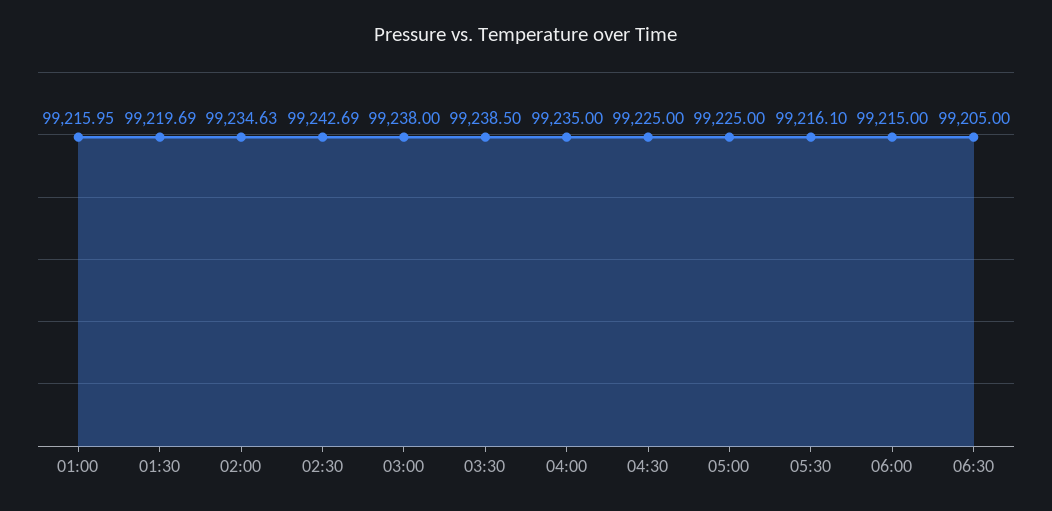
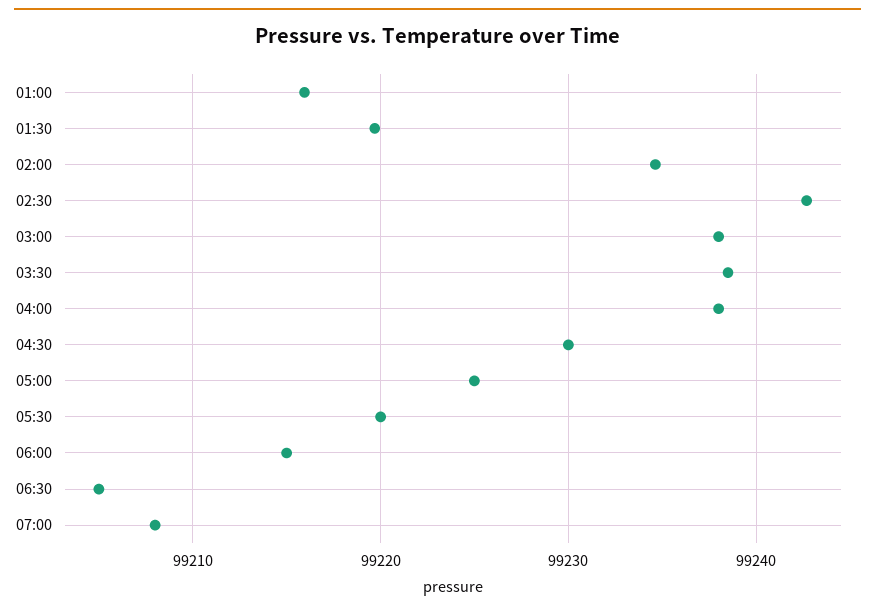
04:00: 99235 -> 99238
04:30: 99225 -> 99230
05:30: 99216.1 -> 99220
07:00: none -> 99208

